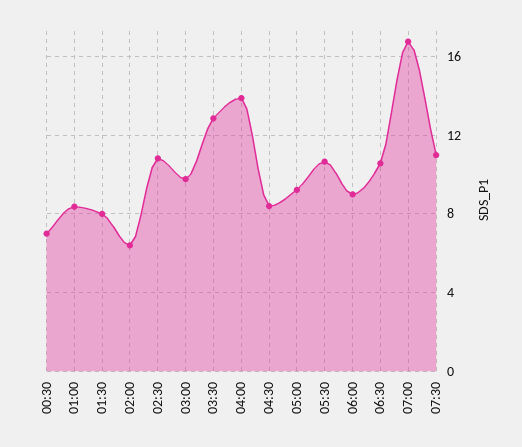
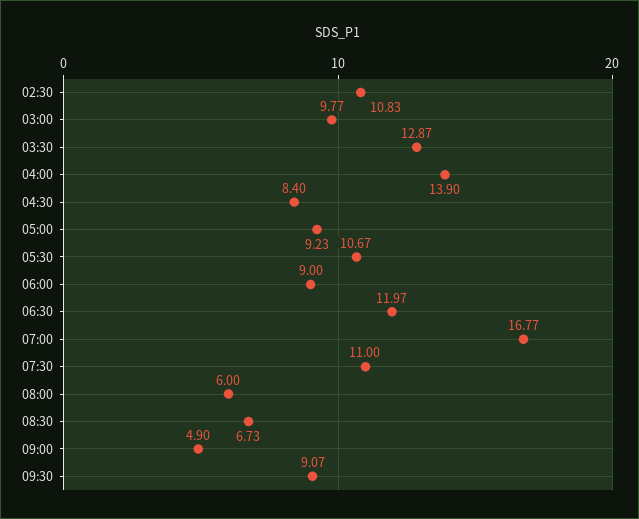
00:30: 7 -> none
01:00: 8.5 -> none
01:30: 8 -> none
02:00: 6.5 -> none
06:30: 10.5 -> 11.97
08:00: none -> 6
08:30: none -> 6.73
09:00: none -> 4.9
09:30: none -> 9.07

